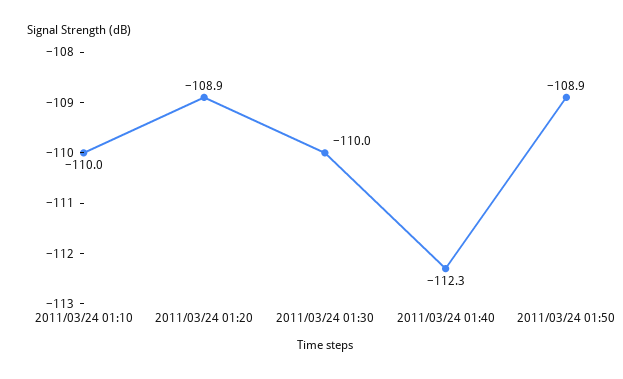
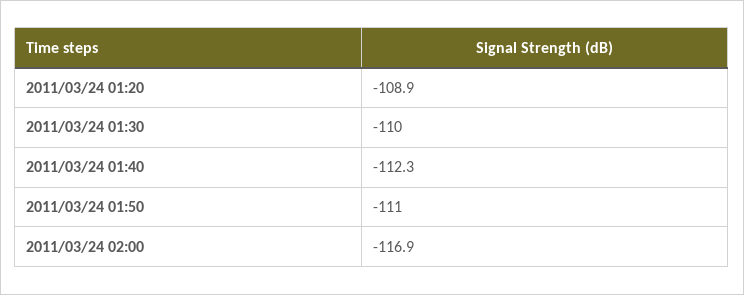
2011/03/24 01:10: -110 -> none
2011/03/24 01:50: -108.9 -> -111
2011/03/24 02:00: none -> -116.9

